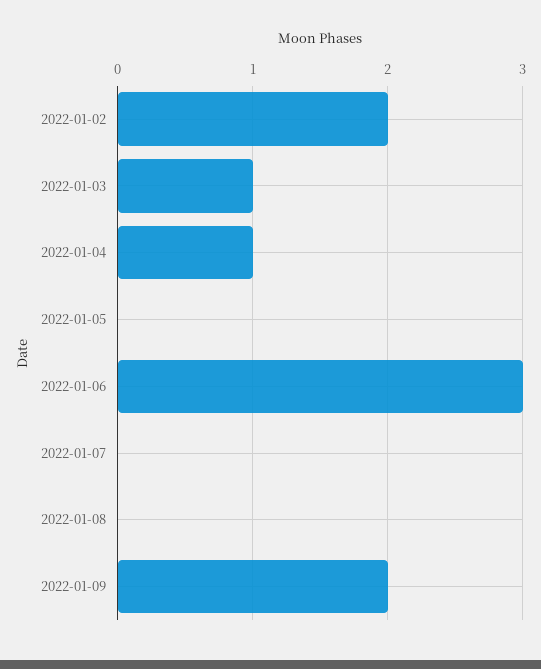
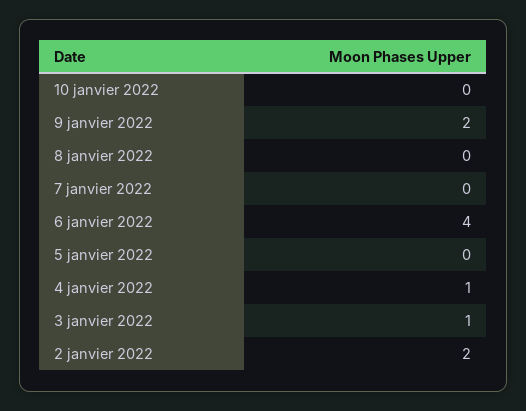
2022-01-06: 3 -> 4
10 janvier 2022: none -> 0

